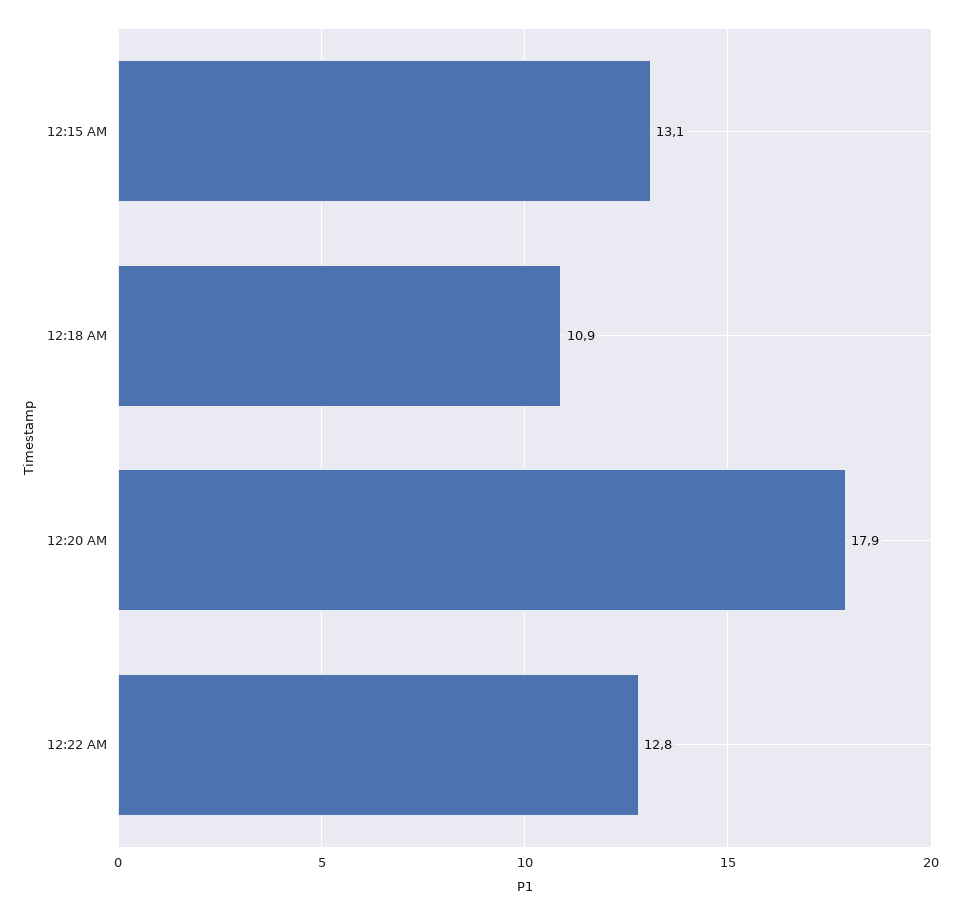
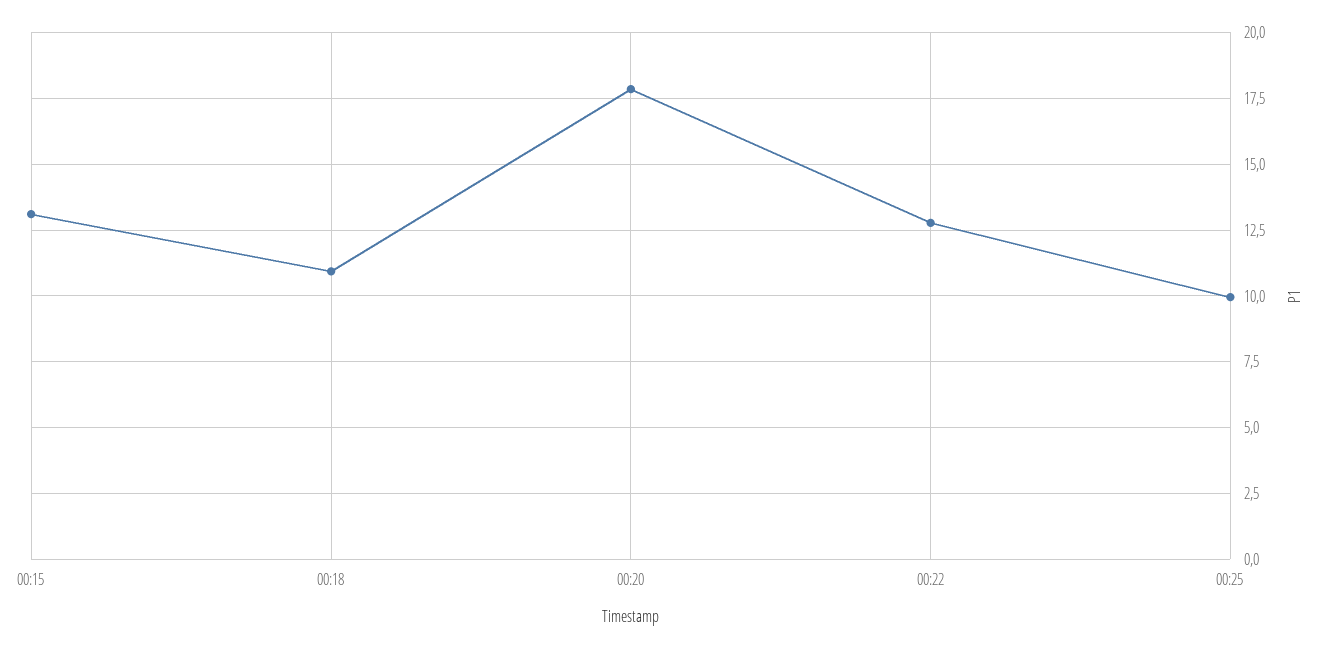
00:25: none -> 10

